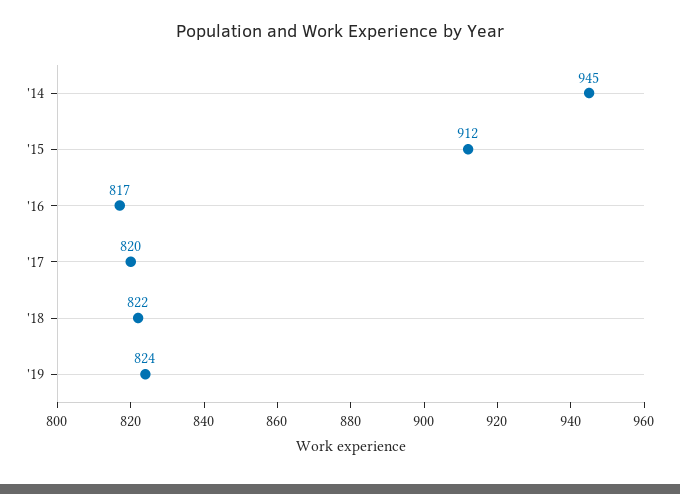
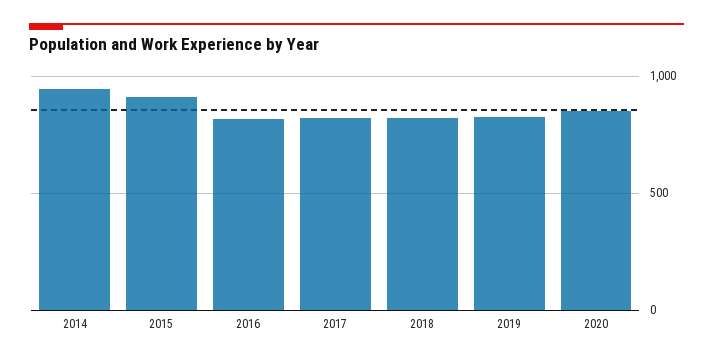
2020: none -> 850

